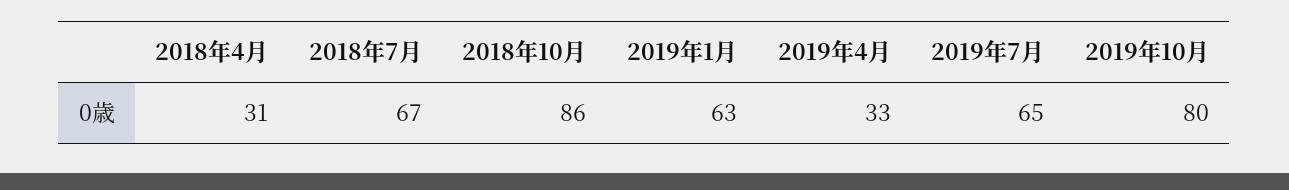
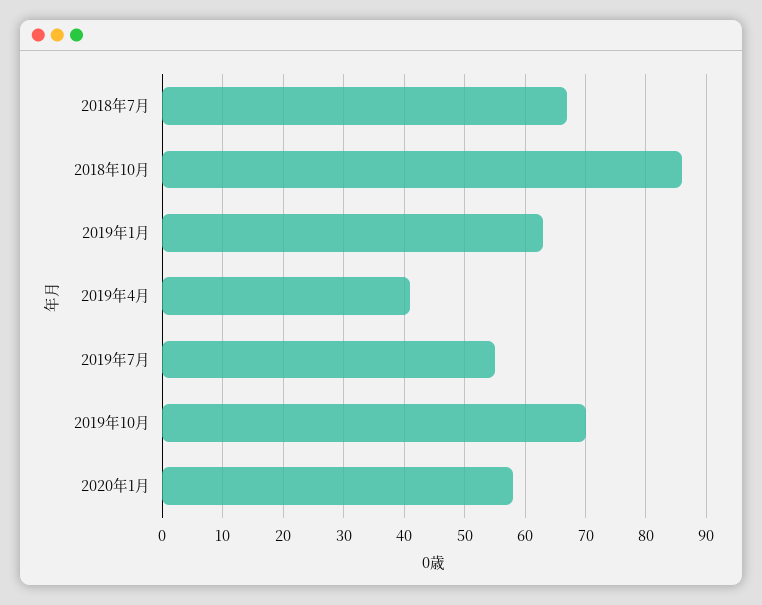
2018年4月: 31 -> none
2019年4月: 33 -> 41
2019年7月: 65 -> 55
2019年10月: 80 -> 70
2020年1月: none -> 58

